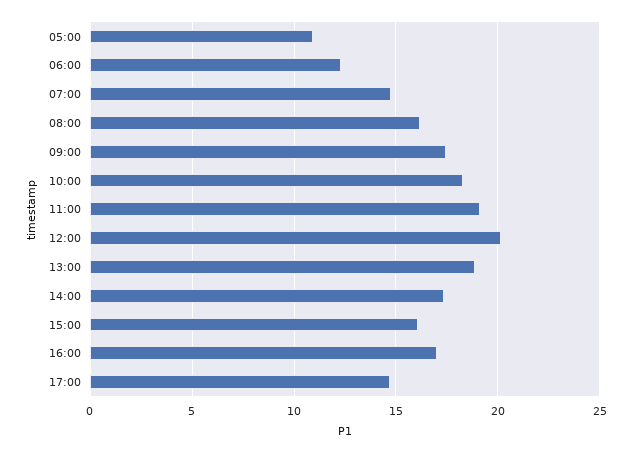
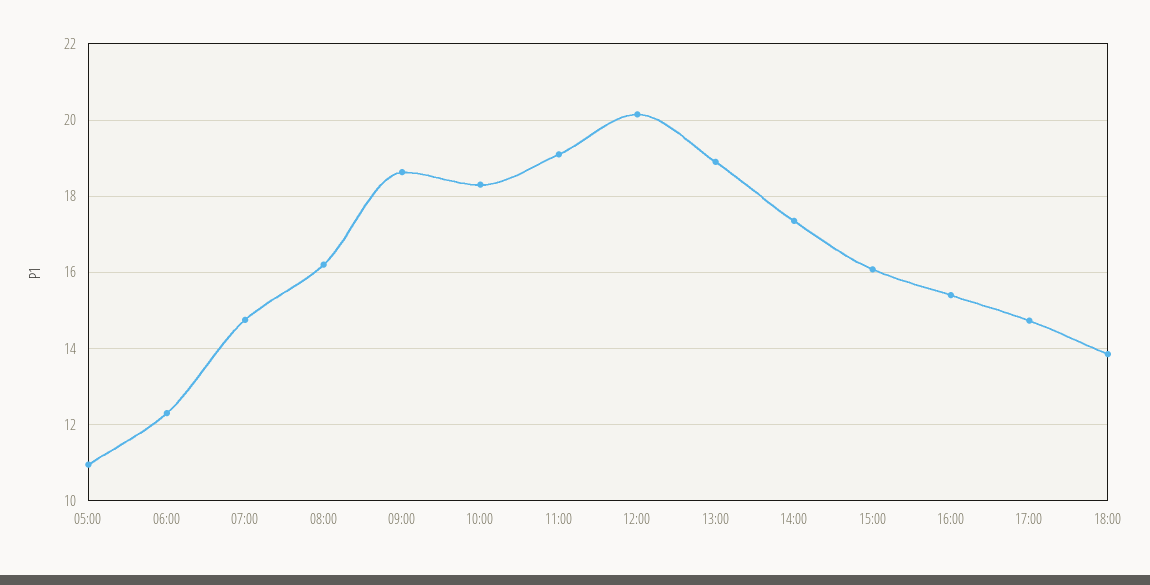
09:00: 17.5 -> 18.6
16:00: 17 -> 15.4
18:00: none -> 13.8

